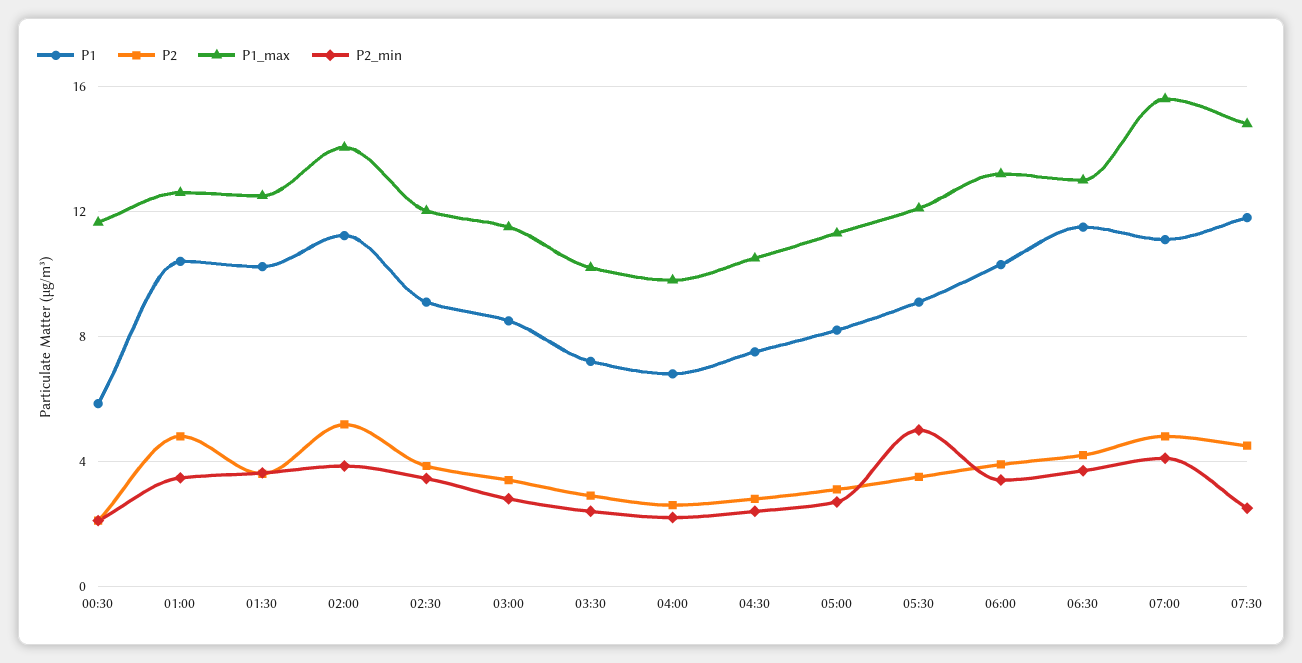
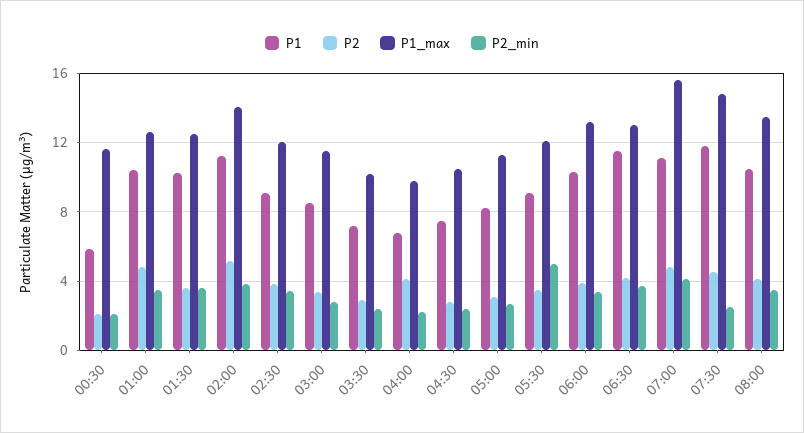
P2, 04:00: 2.5 -> 4
P1, 08:00: none -> 10.5
P2, 08:00: none -> 4
P1_max, 08:00: none -> 13.5
P2_min, 08:00: none -> 3.5

